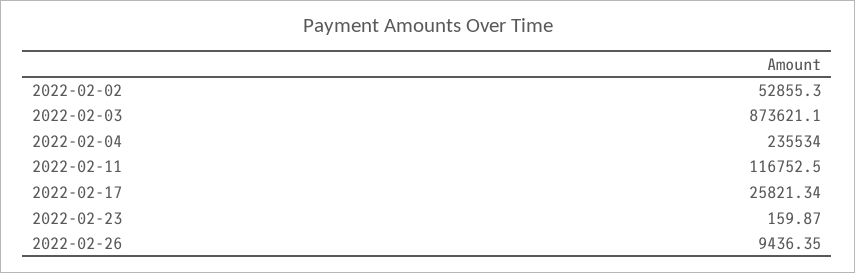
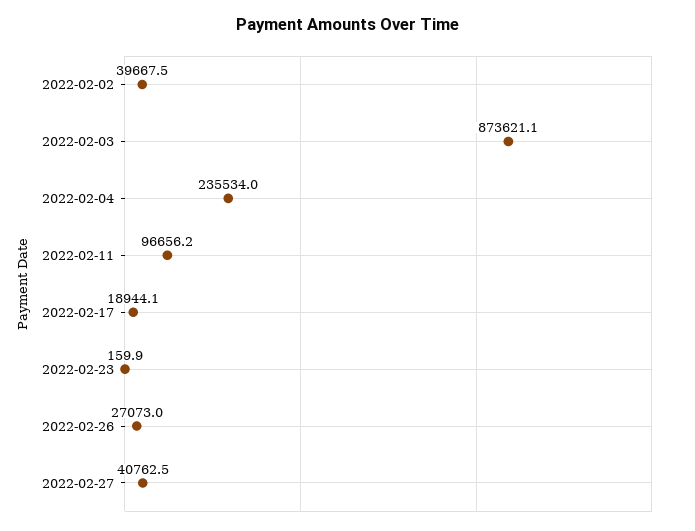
2022-02-02: 52855.3 -> 39667.5
2022-02-11: 116752.5 -> 96656.2
2022-02-17: 25821.34 -> 18944.1
2022-02-26: 9436.35 -> 27073
2022-02-27: none -> 40762.5

